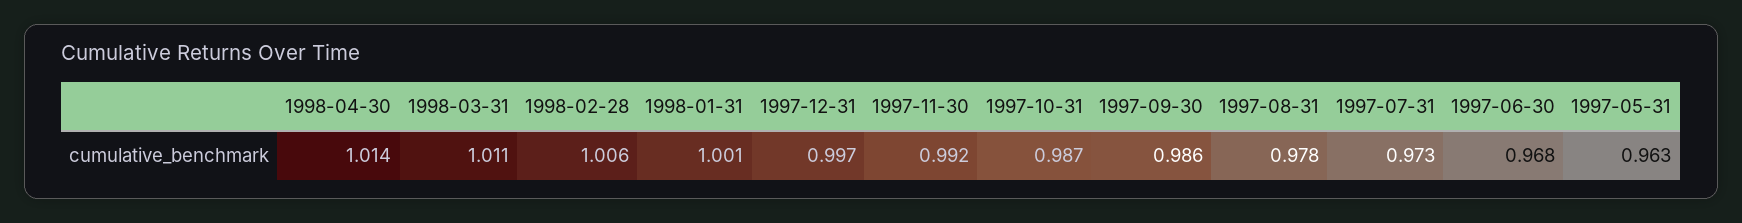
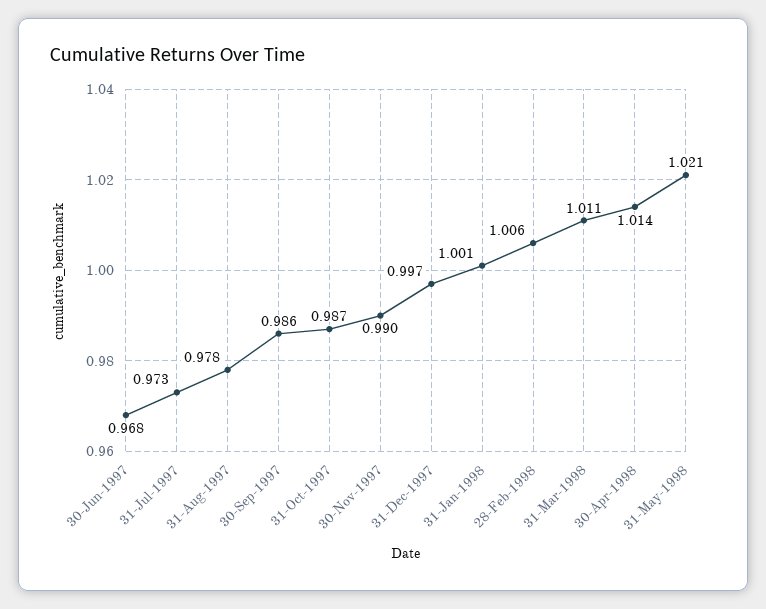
1997-11-30: 0.992 -> 0.99
1997-05-31: 0.963 -> none
31-May-1998: none -> 1.021

